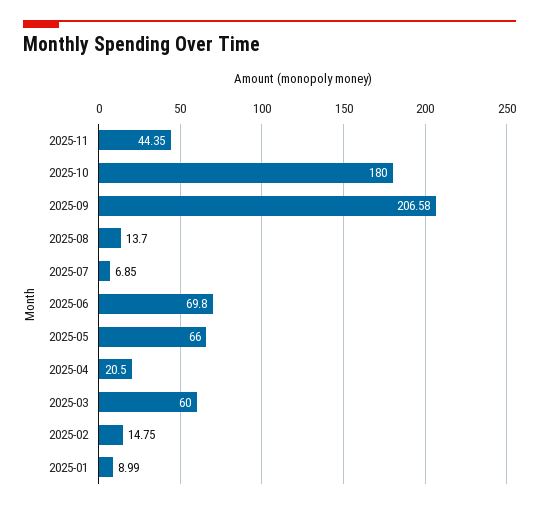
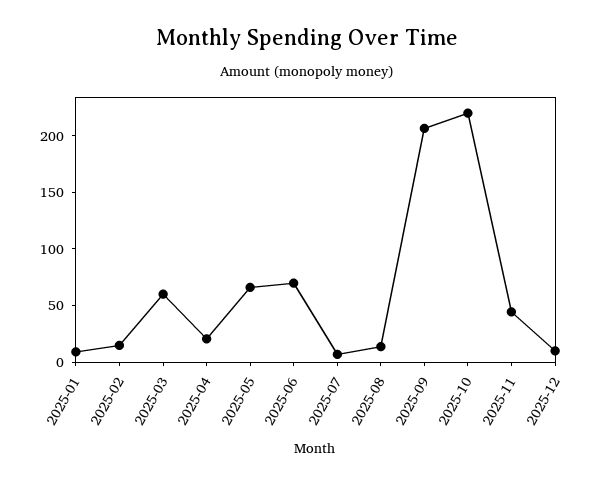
2025-10: 180 -> 220
2025-12: none -> 10

